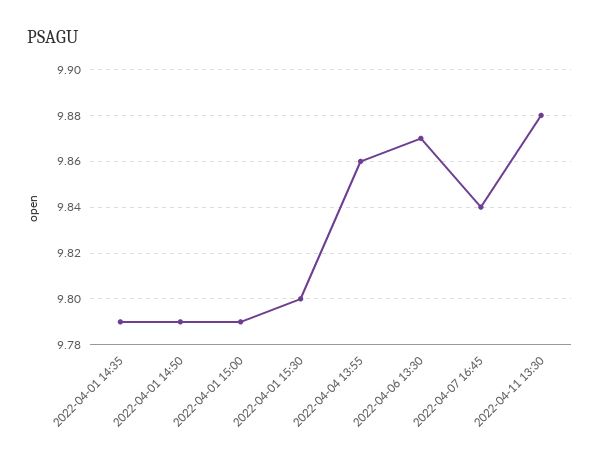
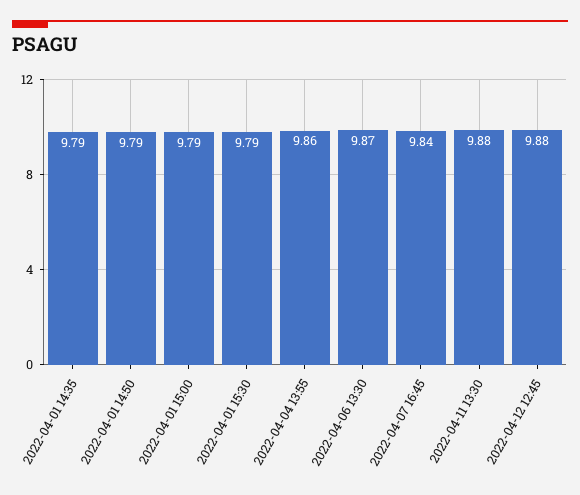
2022-04-01 15:30: 9.8 -> 9.79
2022-04-12 12:45: none -> 9.88

